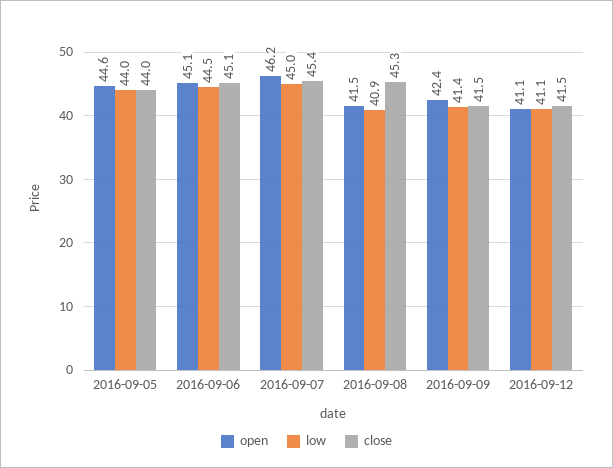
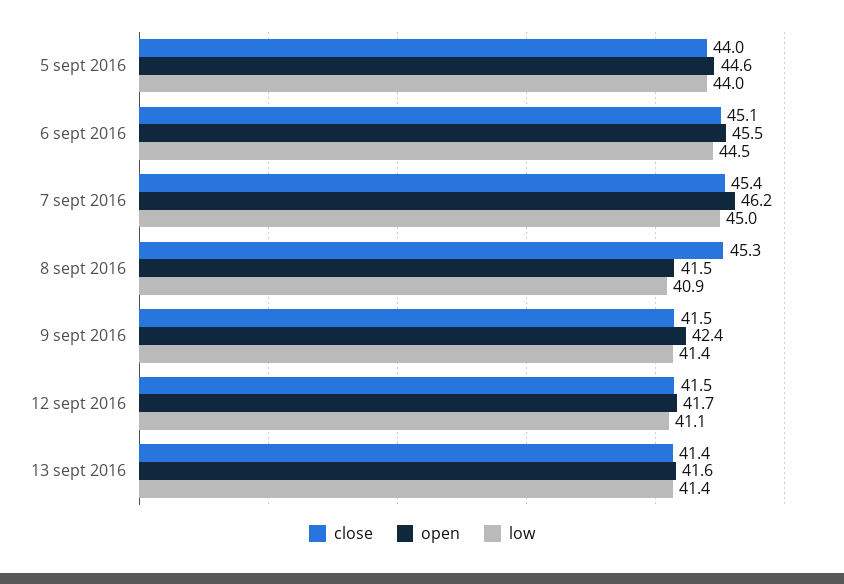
open, 2016-09-06: 45.1 -> 45.5
open, 2016-09-12: 41.1 -> 41.7
close, 13 sept 2016: none -> 41.4
open, 13 sept 2016: none -> 41.6
low, 13 sept 2016: none -> 41.4

